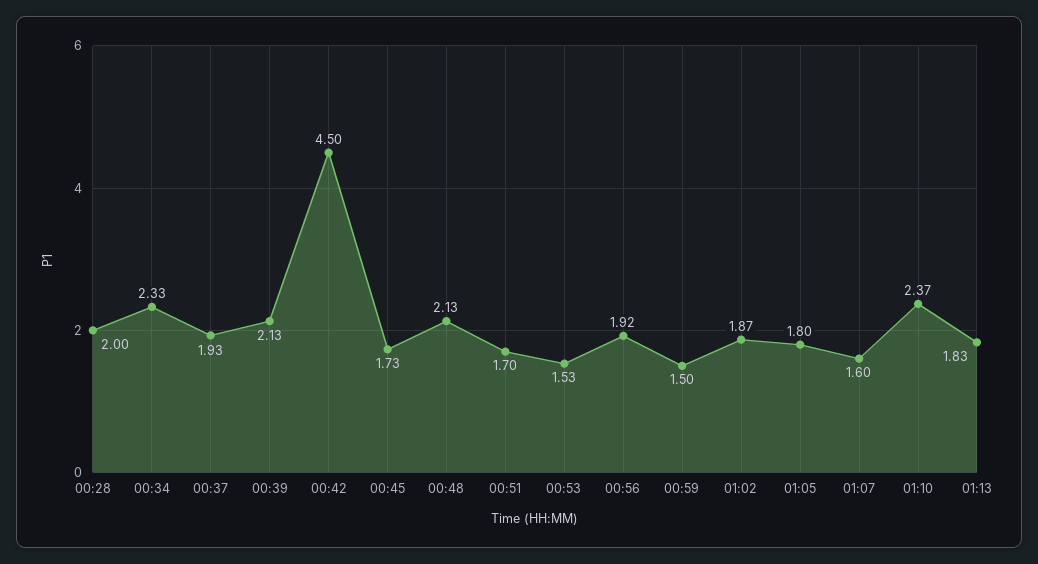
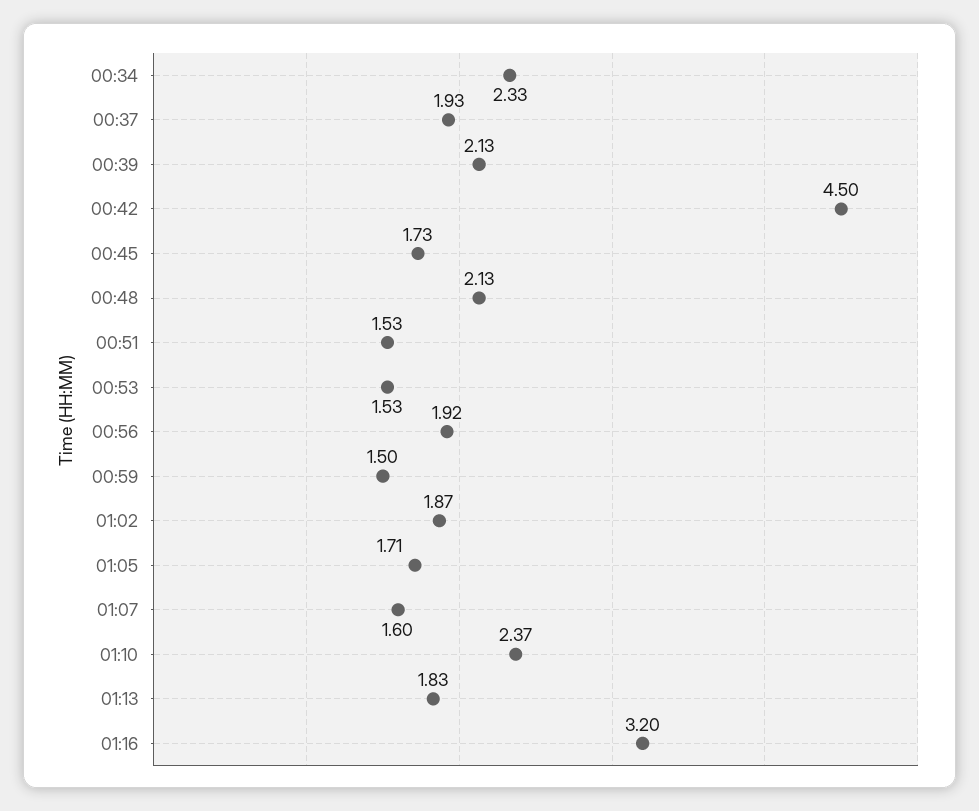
00:28: 2 -> none
00:51: 1.7 -> 1.53
01:05: 1.8 -> 1.71
01:16: none -> 3.2

